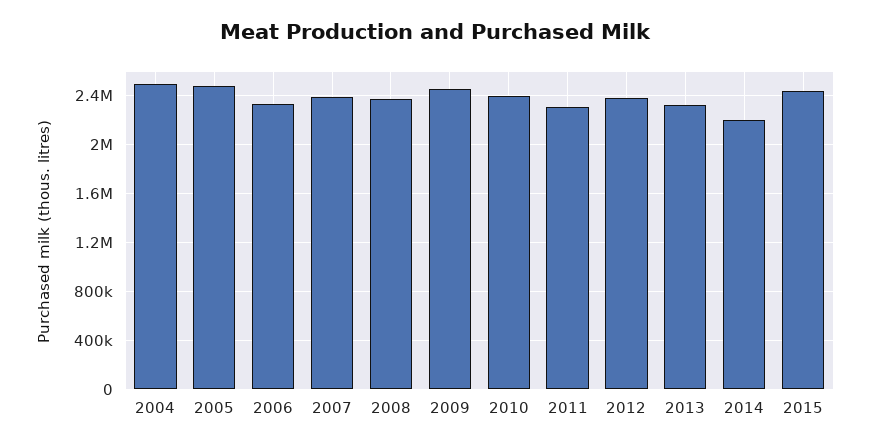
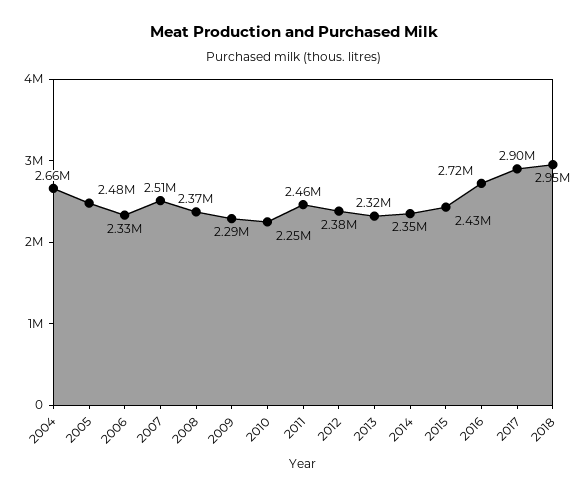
2004: 2500000 -> 2660000
2007: 2400000 -> 2510000
2009: 2450000 -> 2290000
2010: 2400000 -> 2250000
2011: 2300000 -> 2460000
2014: 2200000 -> 2350000
2016: none -> 2720000
2017: none -> 2900000
2018: none -> 2950000

